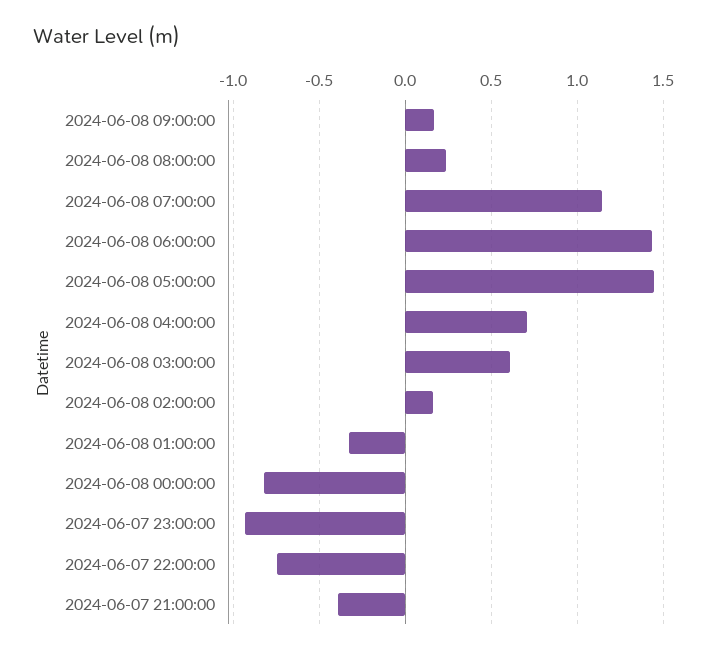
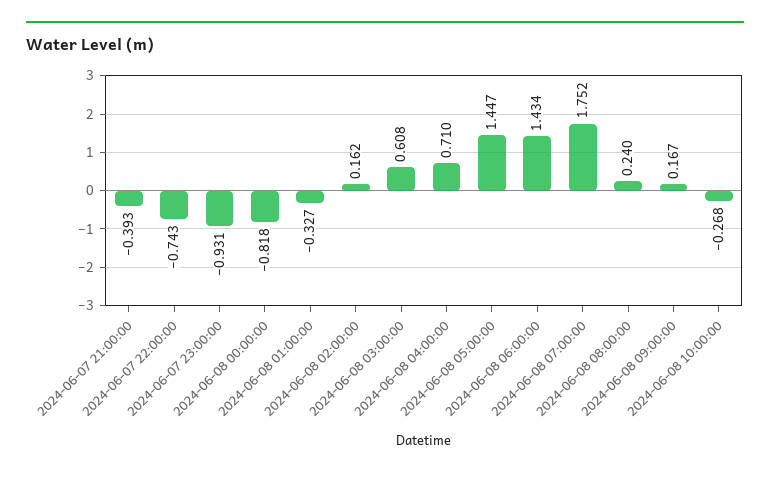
2024-06-08 07:00:00: 1.15 -> 1.752
2024-06-08 10:00:00: none -> -0.268

